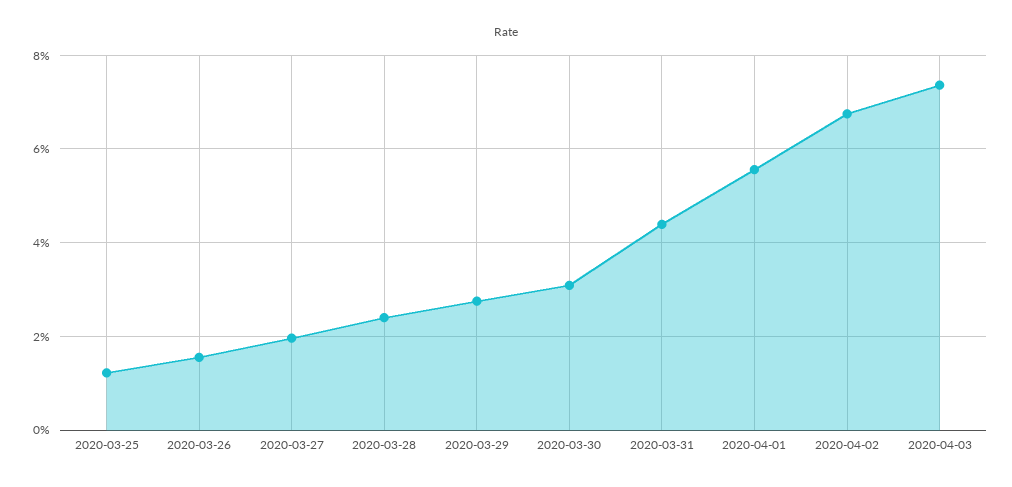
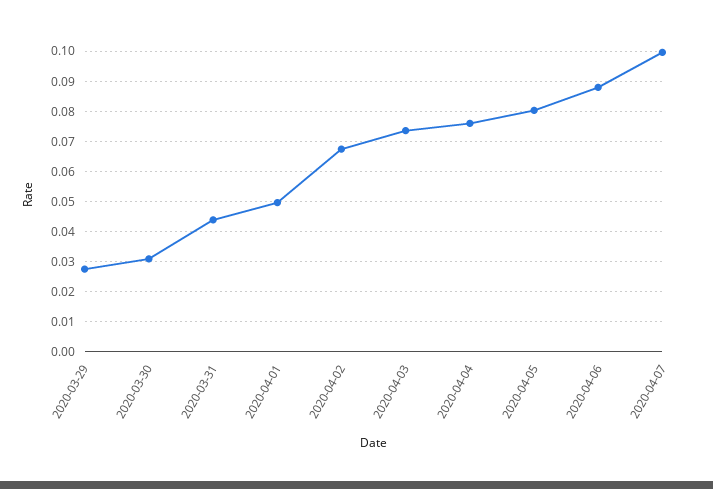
2020-03-25: 0.012 -> none
2020-03-26: 0.016 -> none
2020-03-27: 0.02 -> none
2020-03-28: 0.024 -> none
2020-04-01: 0.056 -> 0.05
2020-04-04: none -> 0.076
2020-04-05: none -> 0.08
2020-04-06: none -> 0.088
2020-04-07: none -> 0.1

